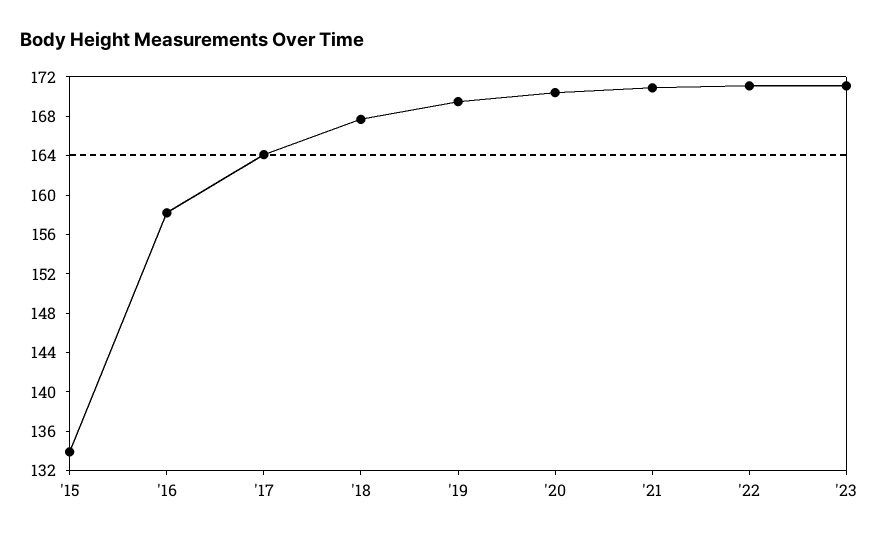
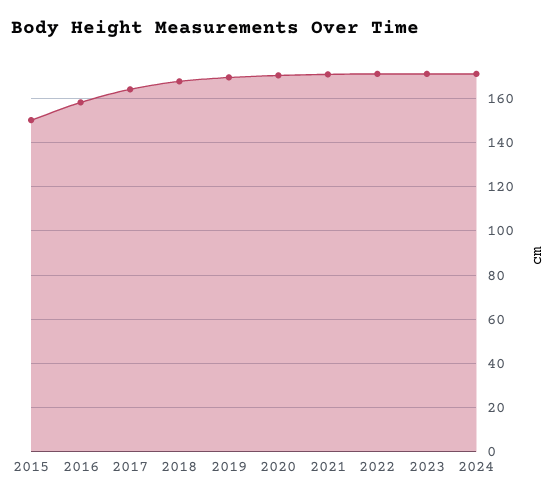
'15: 134 -> 150
2024: none -> 170

